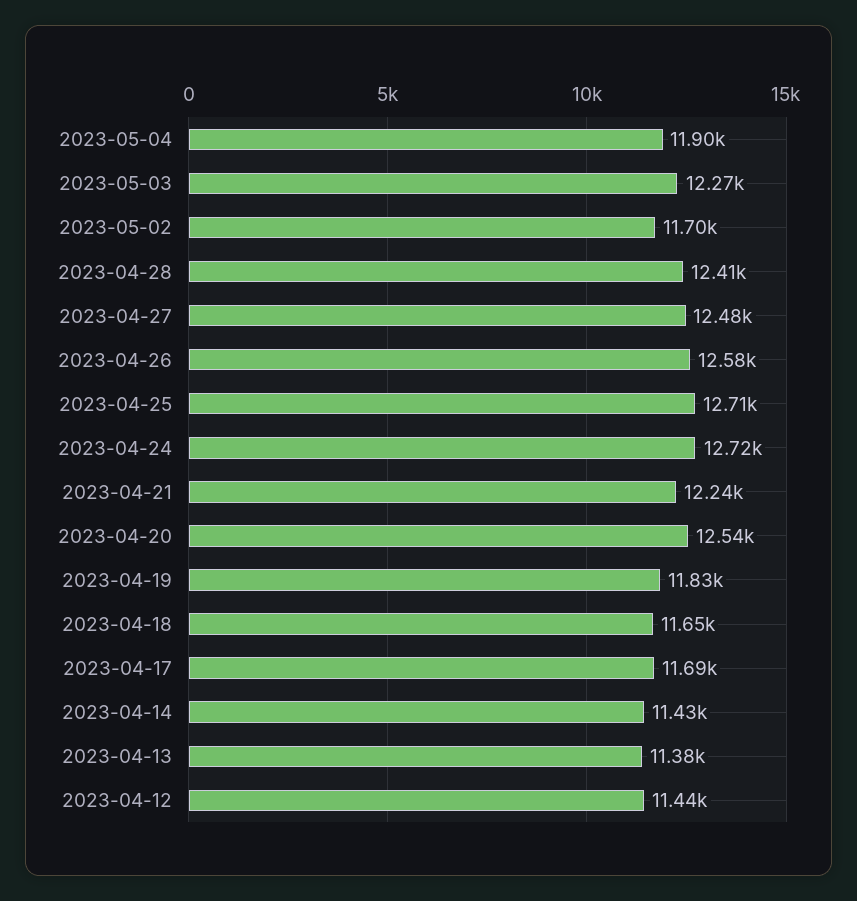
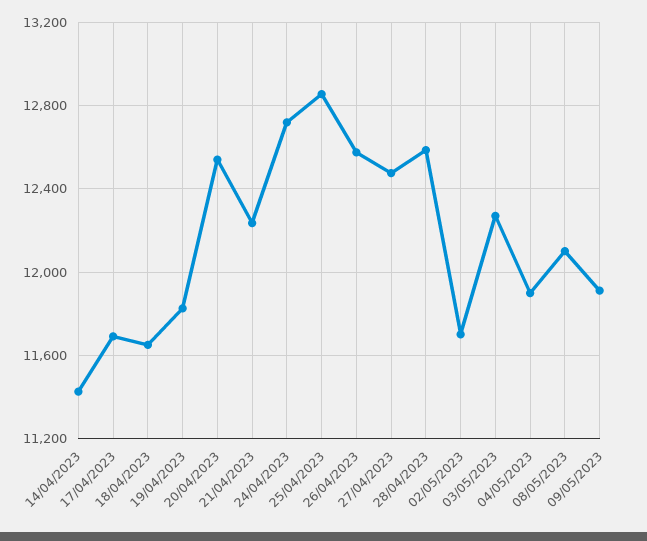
2023-04-28: 12410 -> 12600
2023-04-25: 12710 -> 12850
2023-04-13: 11380 -> none
2023-04-12: 11440 -> none
08/05/2023: none -> 12100
09/05/2023: none -> 11900

